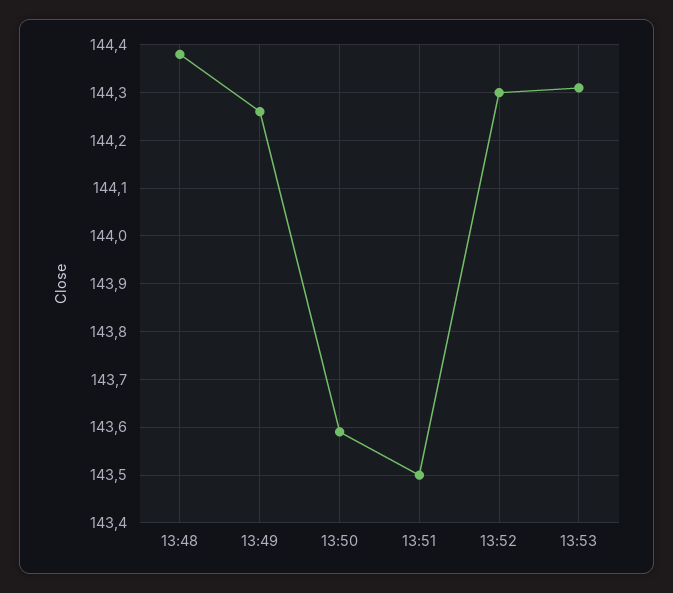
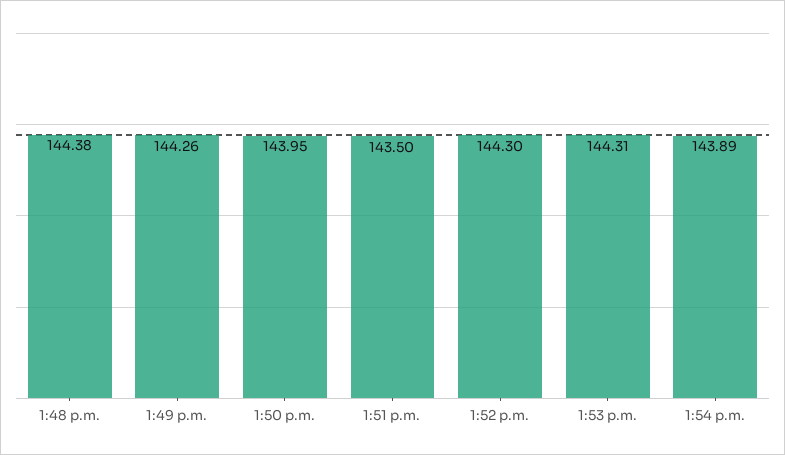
13:50: 143.6 -> 143.95
1:54 p.m.: none -> 143.89

